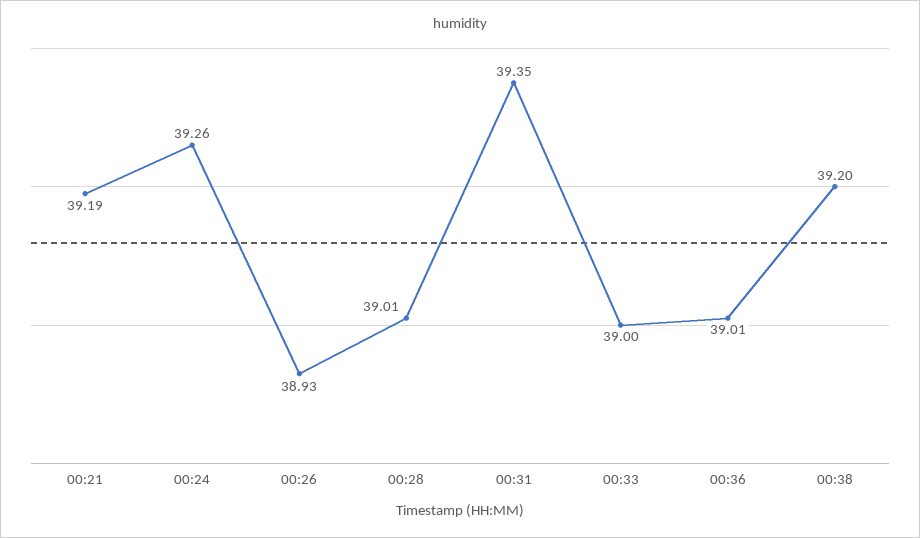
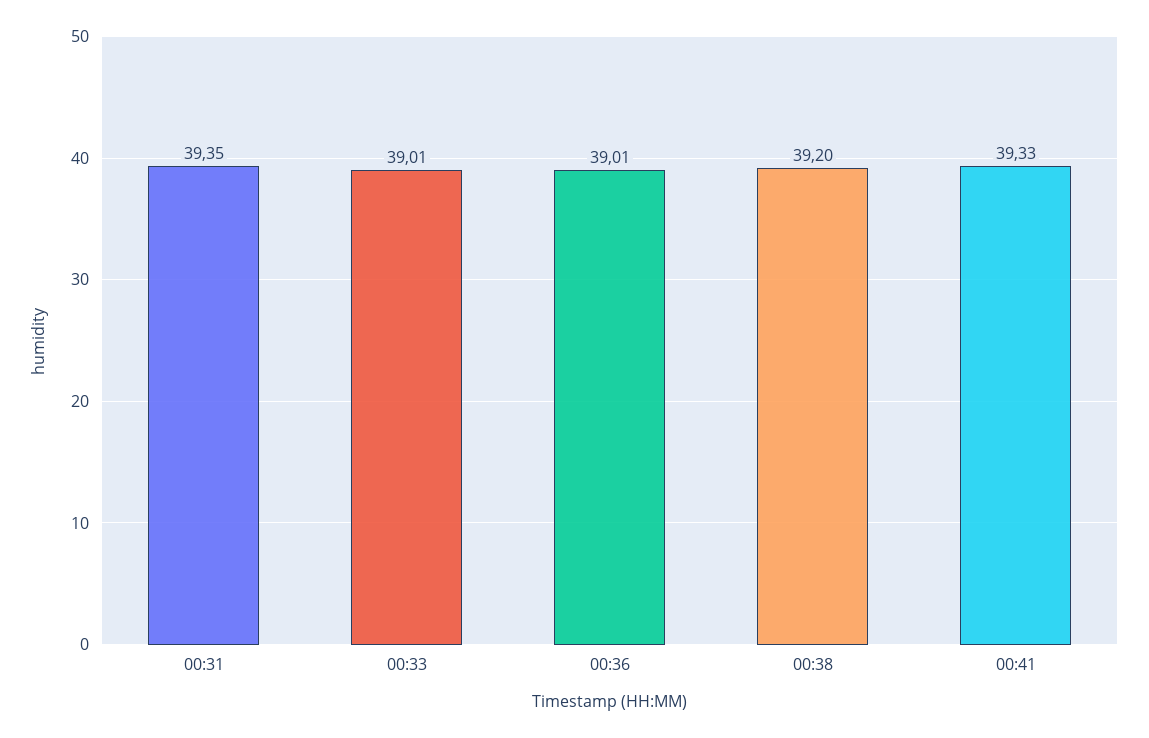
00:21: 39.19 -> none
00:24: 39.26 -> none
00:26: 38.93 -> none
00:28: 39.01 -> none
00:33: 39 -> 39.01
00:41: none -> 39.33

